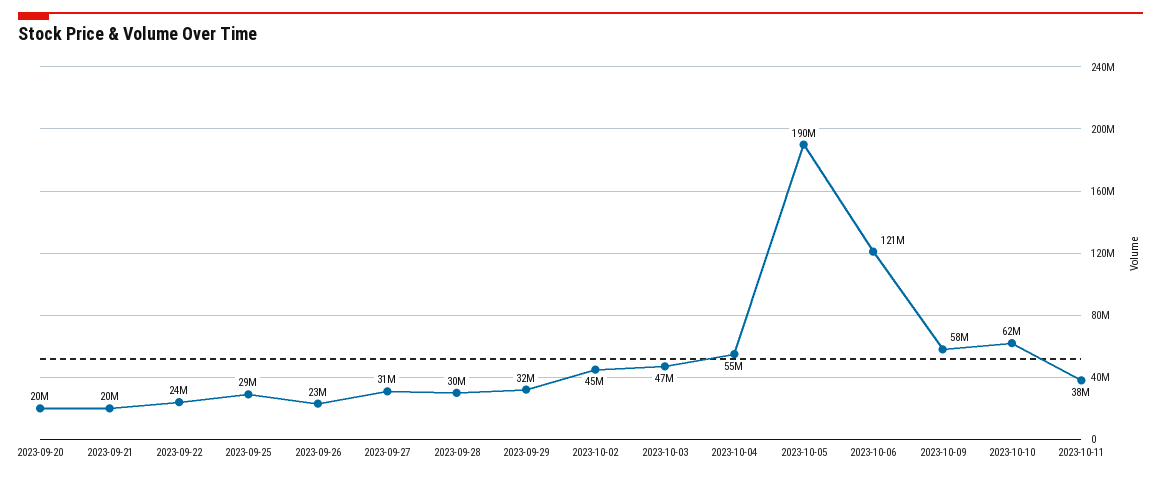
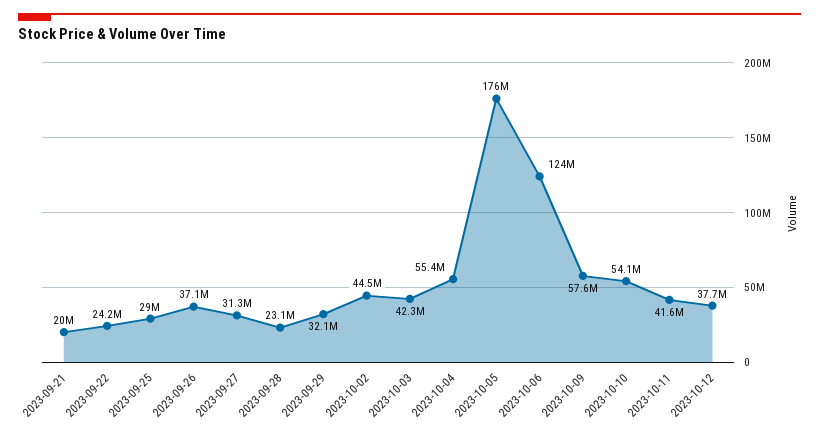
2023-09-20: 20000000 -> none
2023-09-26: 23000000 -> 37100000
2023-09-28: 30000000 -> 23100000
2023-10-03: 47000000 -> 42300000
2023-10-05: 190000000 -> 176000000
2023-10-06: 121000000 -> 124000000
2023-10-10: 62000000 -> 54100000
2023-10-11: 38000000 -> 41600000
2023-10-12: none -> 37700000

